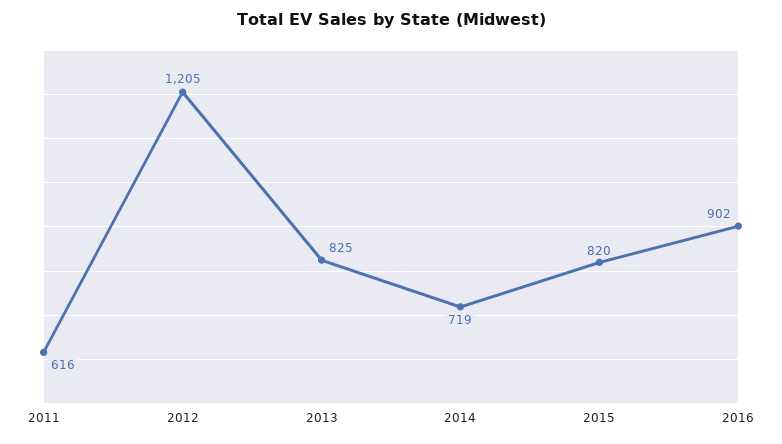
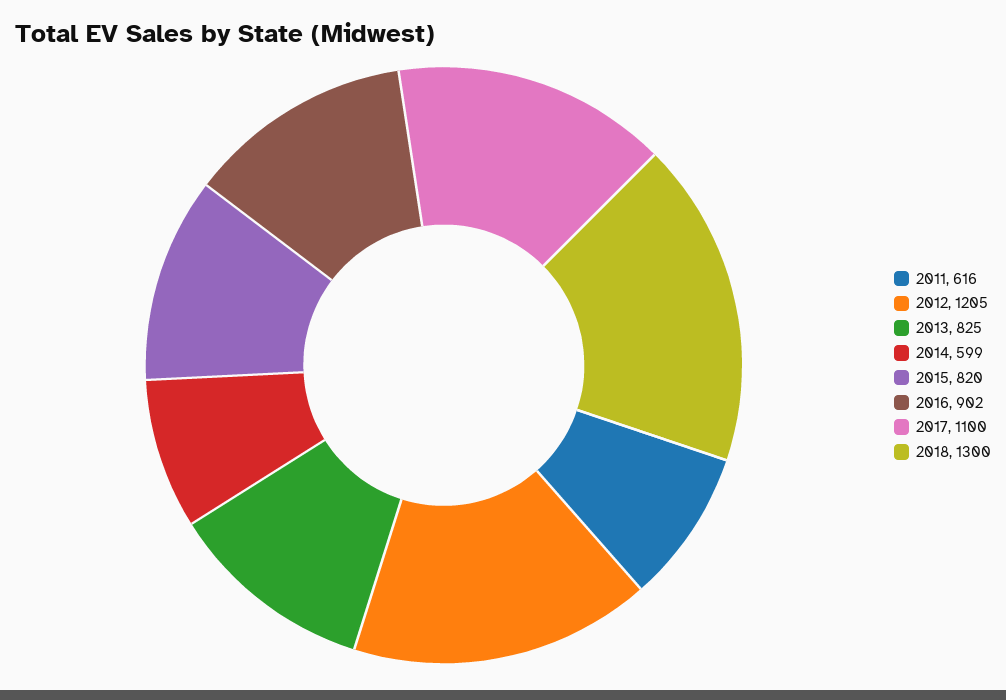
2014: 719 -> 599
2017: none -> 1100
2018: none -> 1300

